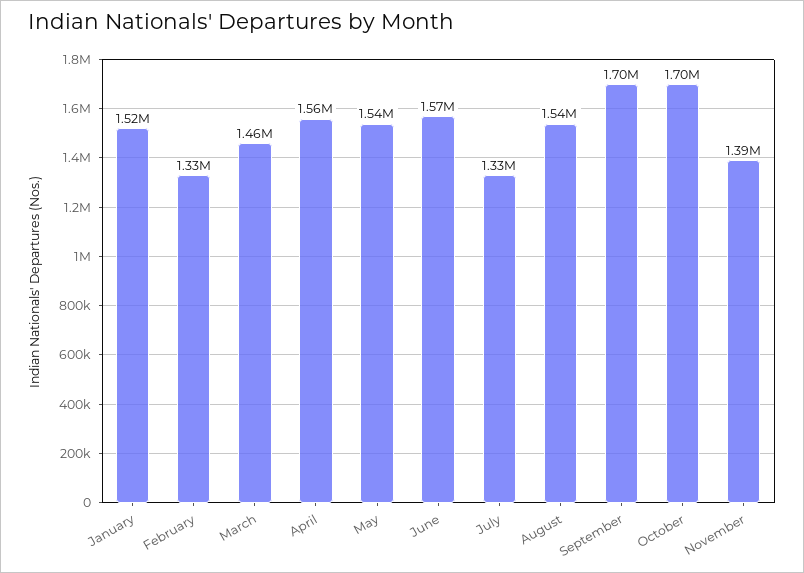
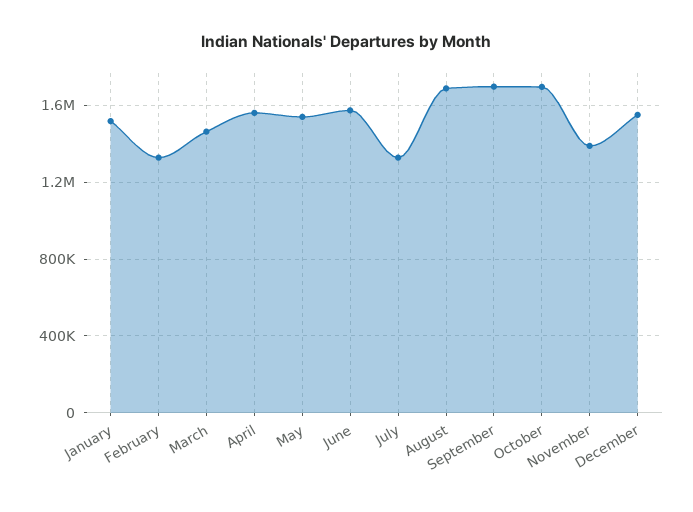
August: 1540000 -> 1700000
December: none -> 1550000

